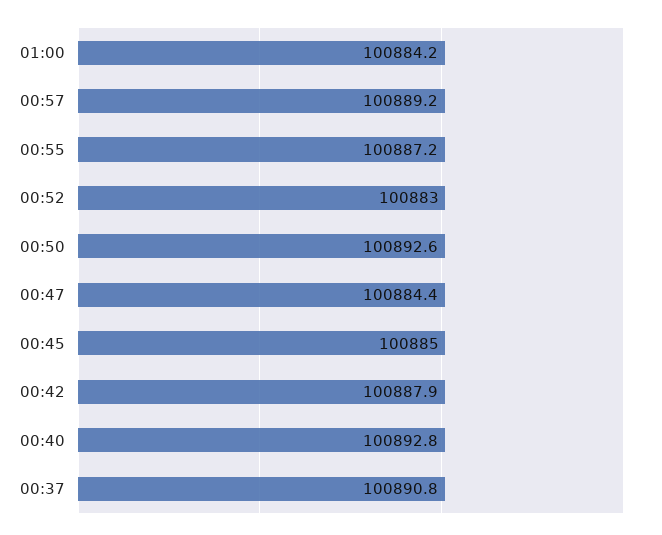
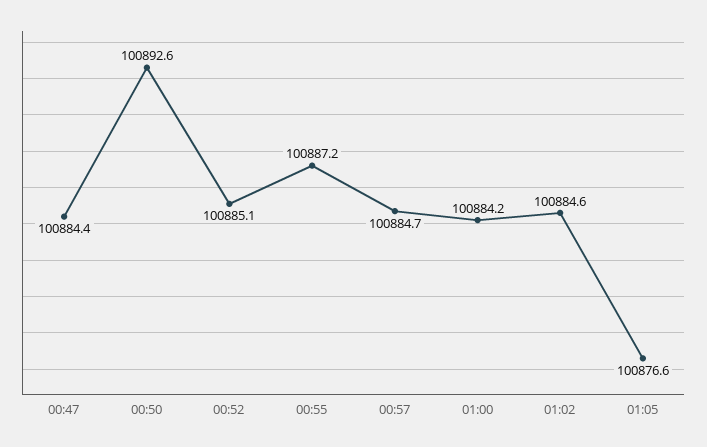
00:57: 100889.2 -> 100884.7
00:52: 100883 -> 100885.1
00:45: 100885 -> none
00:42: 100887.9 -> none
00:40: 100892.8 -> none
00:37: 100890.8 -> none
01:02: none -> 100884.6
01:05: none -> 100876.6

